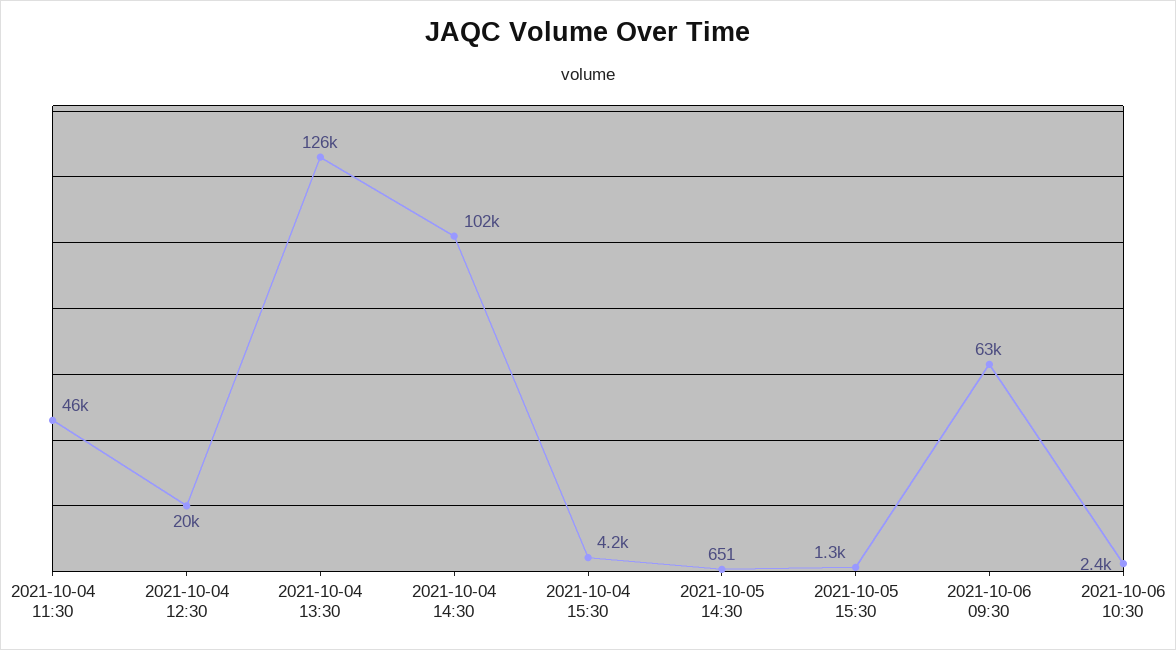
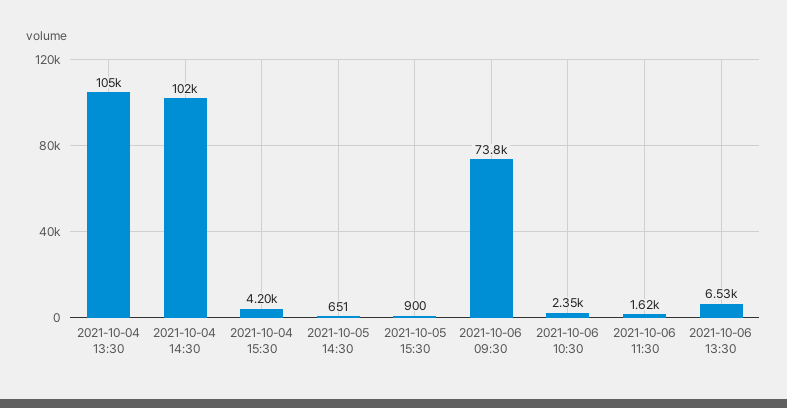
2021-10-04 11:30: 46000 -> none
2021-10-04 12:30: 20000 -> none
2021-10-04 13:30: 126000 -> 105000
2021-10-05 15:30: 1300 -> 900
2021-10-06 09:30: 63000 -> 73800
2021-10-06 11:30: none -> 1620
2021-10-06 13:30: none -> 6530

